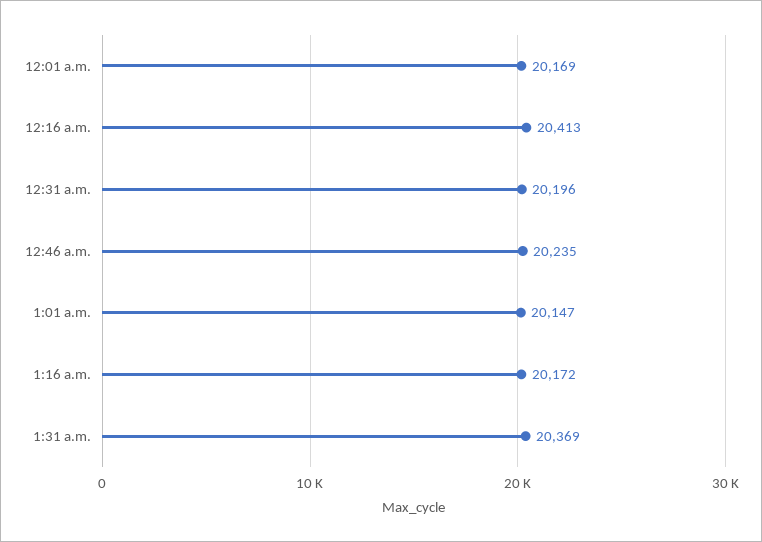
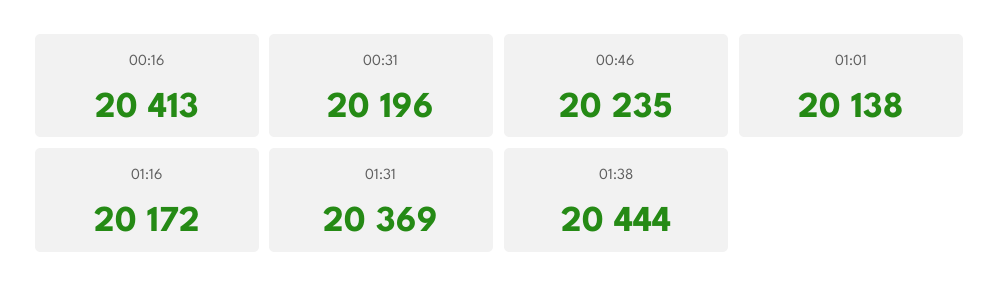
12:01 a.m.: 20169 -> none
1:01 a.m.: 20147 -> 20138
01:38: none -> 20444

